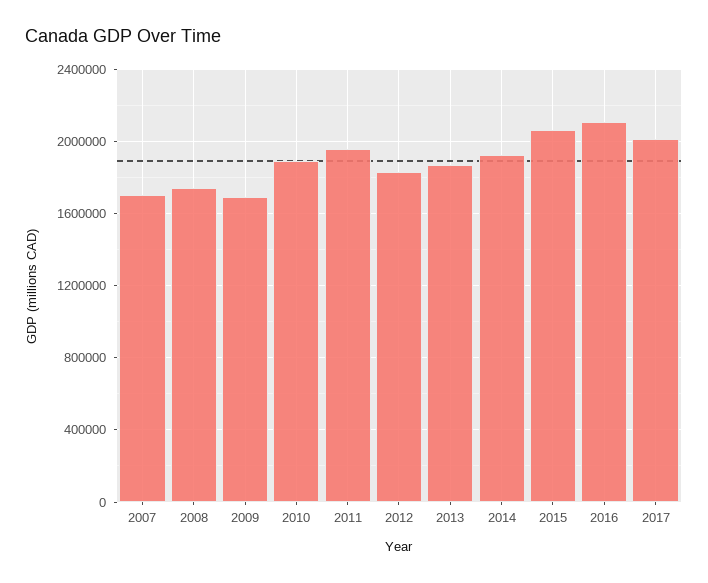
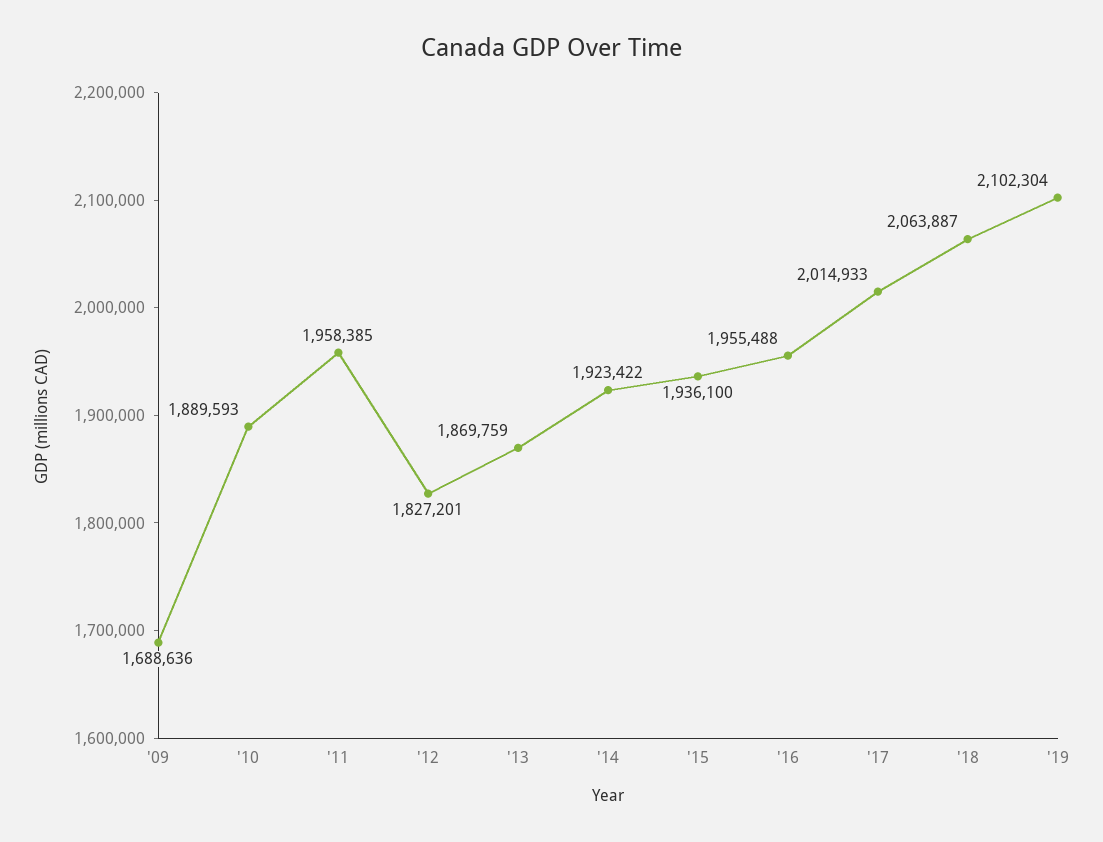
2007: 1700000 -> none
2008: 1750000 -> none
2015: 2050000 -> 1936100
2016: 2100000 -> 1955488
'18: none -> 2063887
'19: none -> 2102304

